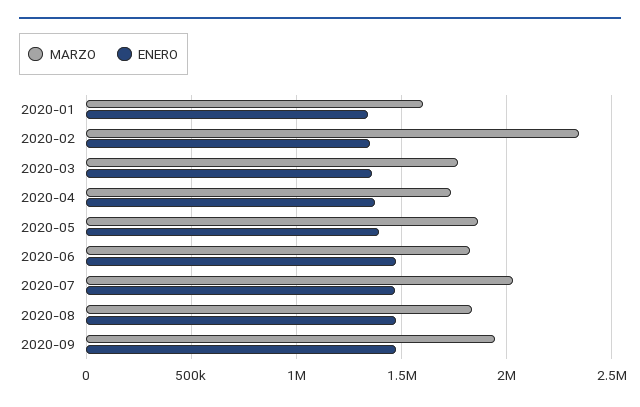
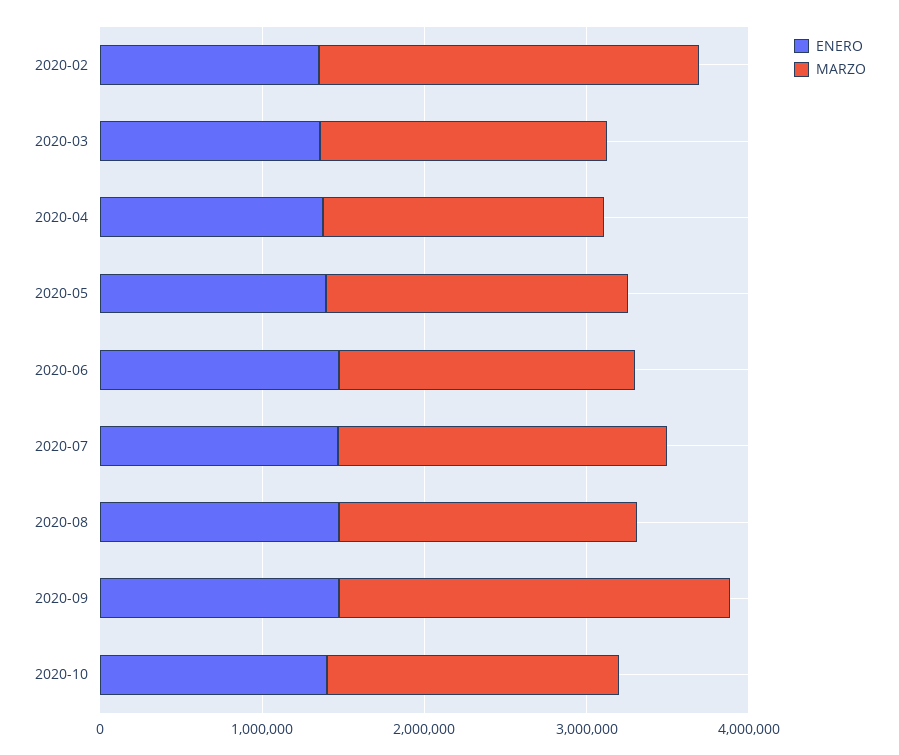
MARZO, 2020-01: 1600000 -> none
ENERO, 2020-01: 1350000 -> none
MARZO, 2020-09: 1950000 -> 2400000
ENERO, 2020-10: none -> 1400000
MARZO, 2020-10: none -> 1800000

